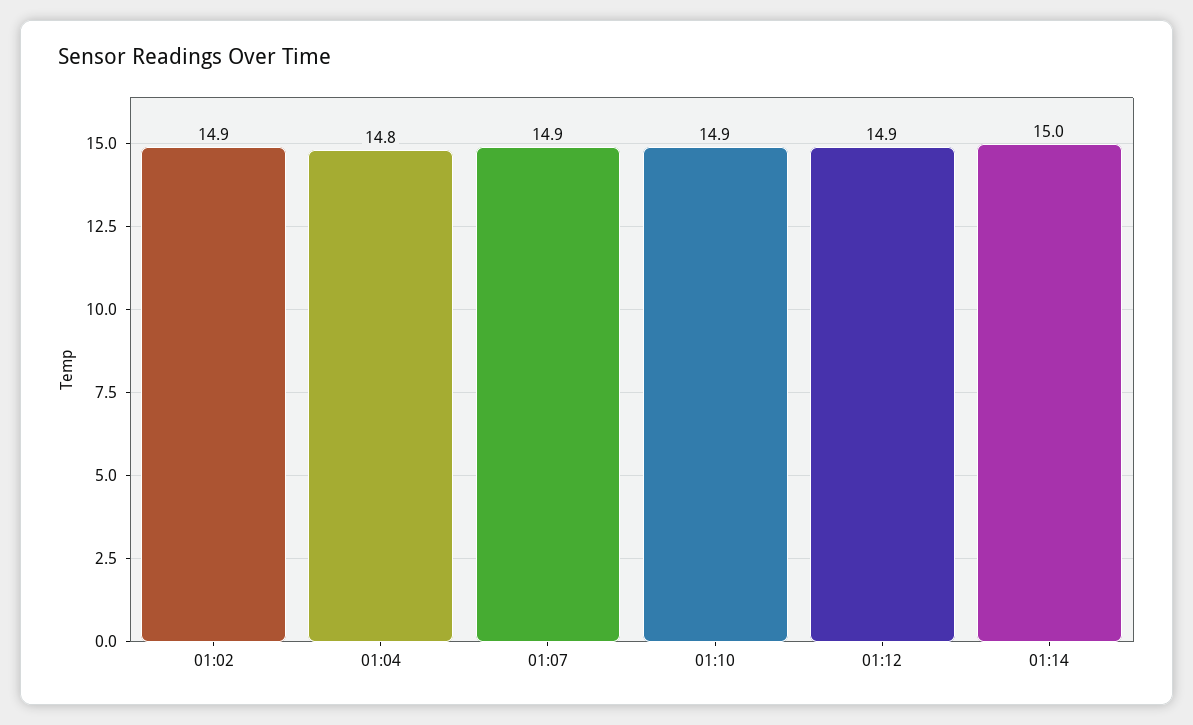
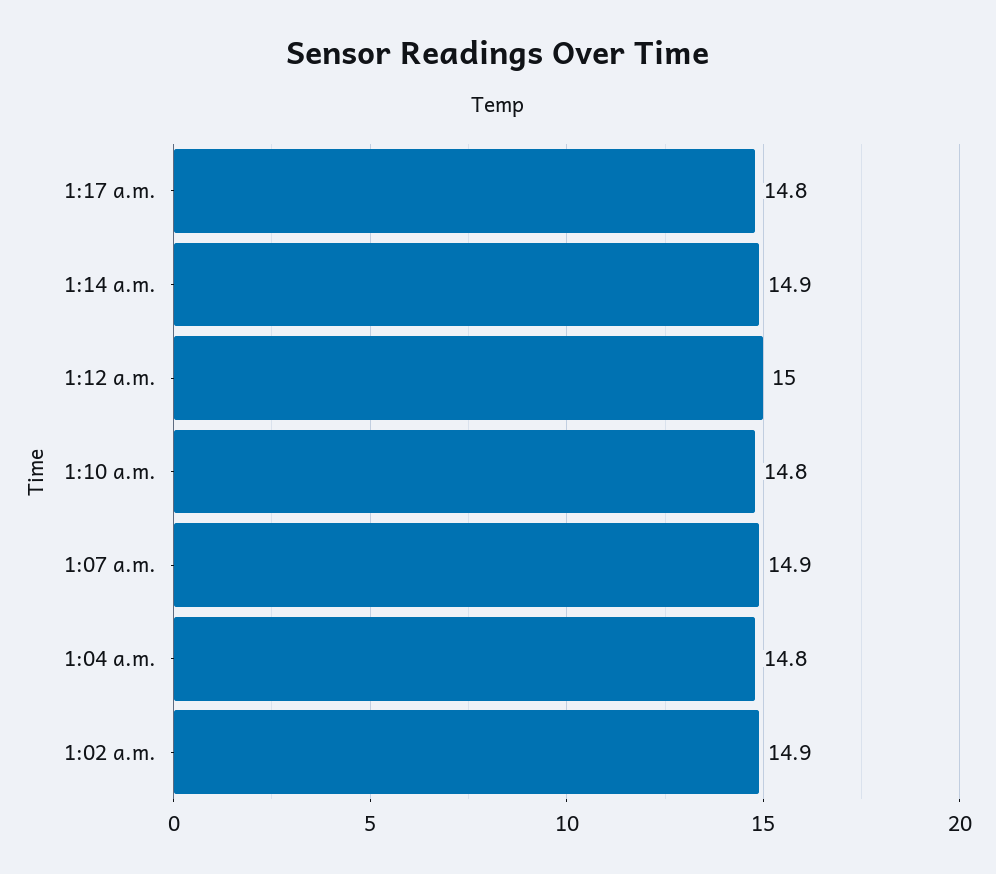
01:10: 14.9 -> 14.8
01:12: 14.9 -> 15
01:14: 15 -> 14.9
1:17 a.m.: none -> 14.8

